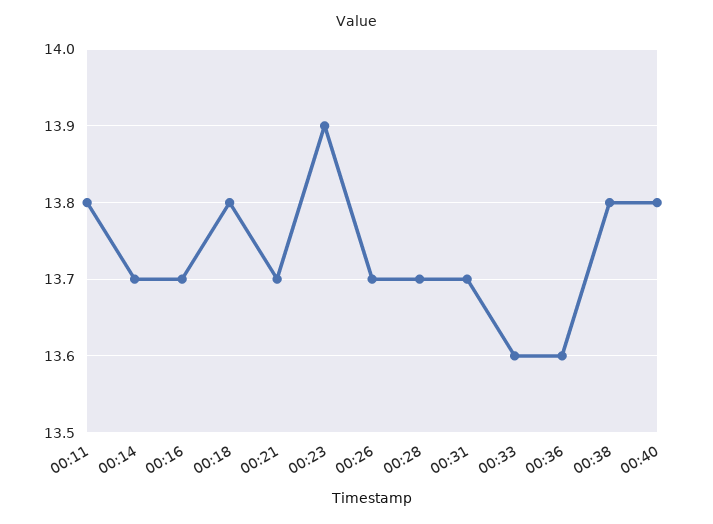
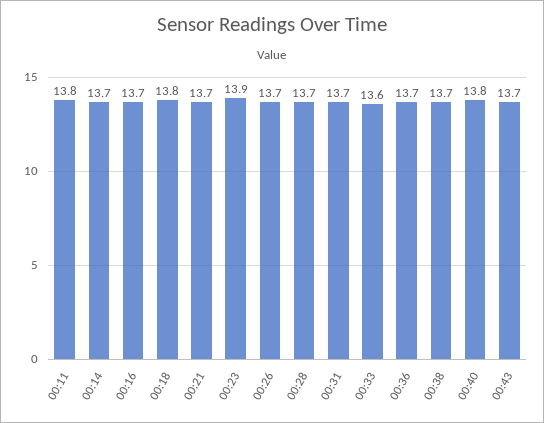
00:36: 13.6 -> 13.7
00:38: 13.8 -> 13.7
00:43: none -> 13.7

